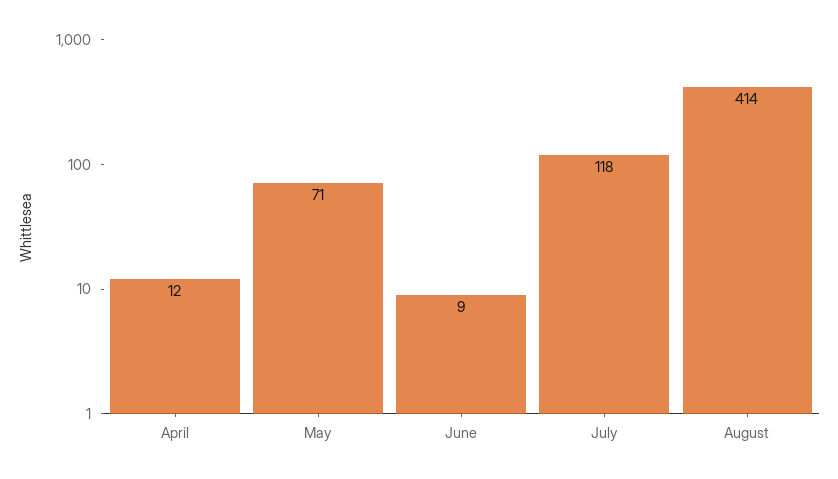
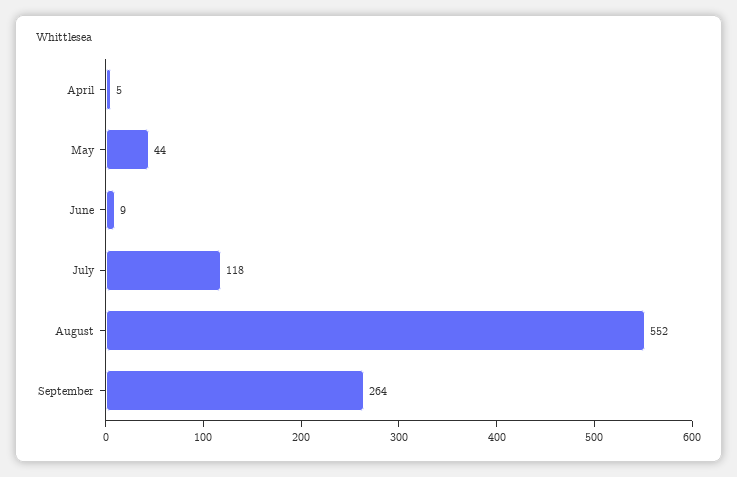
April: 12 -> 5
May: 71 -> 44
August: 414 -> 552
September: none -> 264

